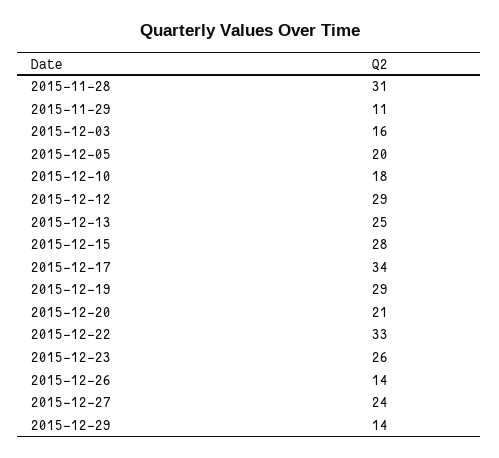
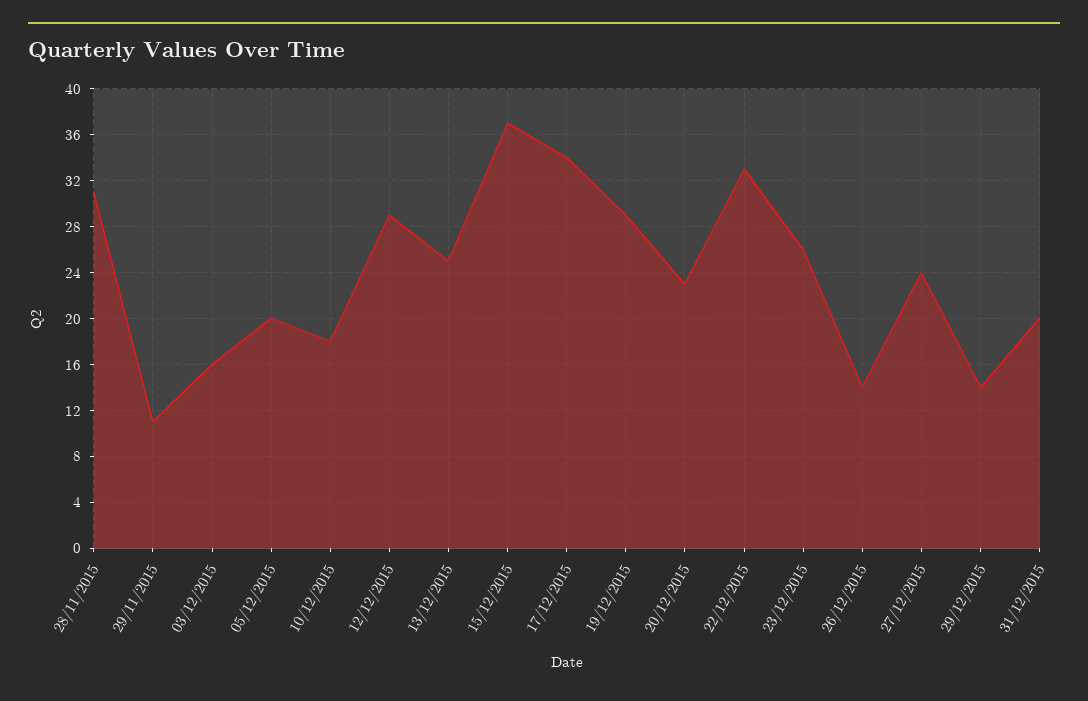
2015-12-15: 28 -> 37
2015-12-20: 21 -> 23
31/12/2015: none -> 20

